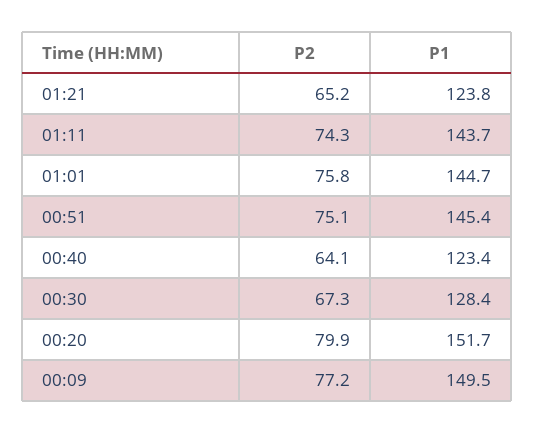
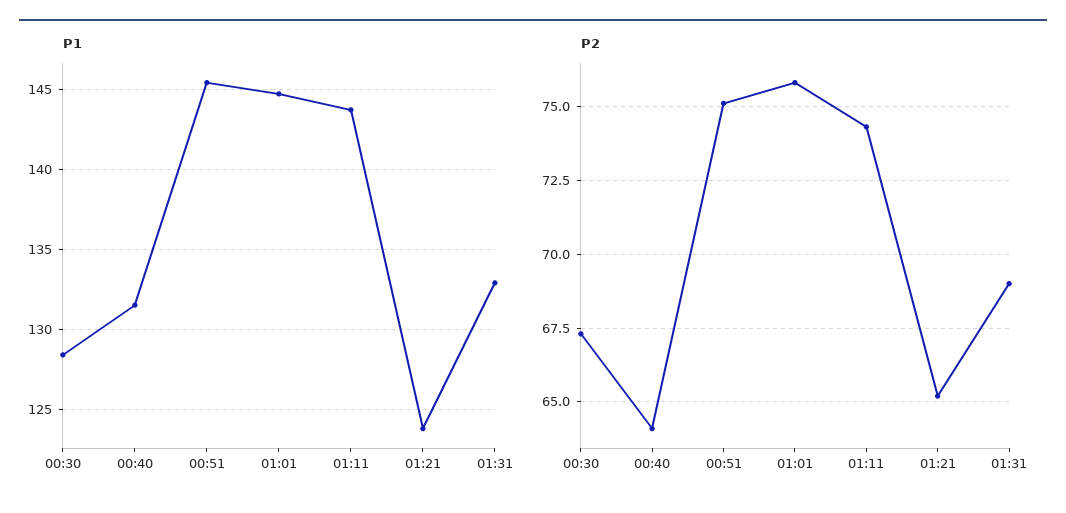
P1, 00:40: 123.4 -> 131.5
P2, 00:20: 79.9 -> none
P1, 00:20: 151.7 -> none
P2, 00:09: 77.2 -> none
P1, 00:09: 149.5 -> none
P1, 01:31: none -> 133
P2, 01:31: none -> 69

